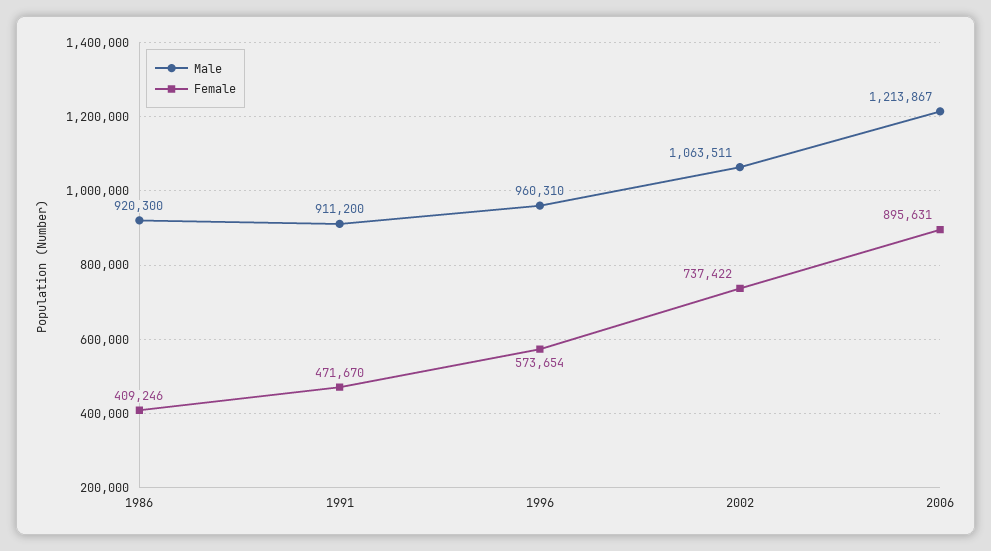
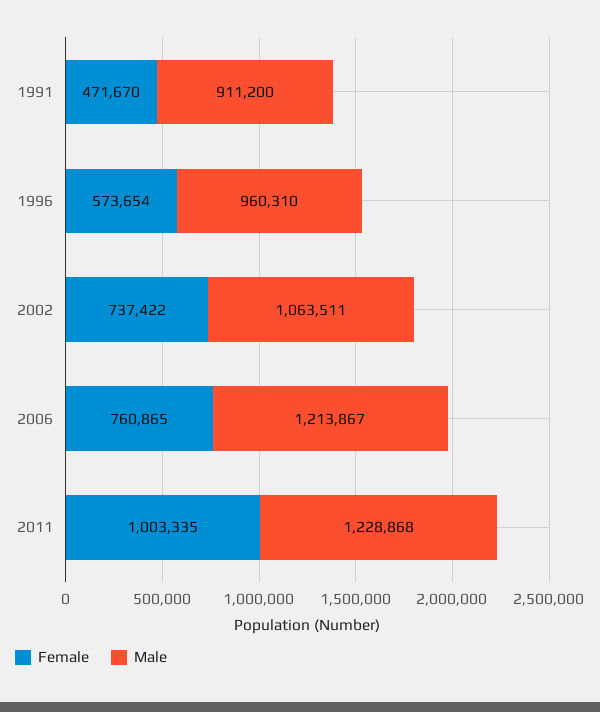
Male, 1986: 920300 -> none
Female, 1986: 409246 -> none
Female, 2006: 895631 -> 760865
Female, 2011: none -> 1003335
Male, 2011: none -> 1228868

